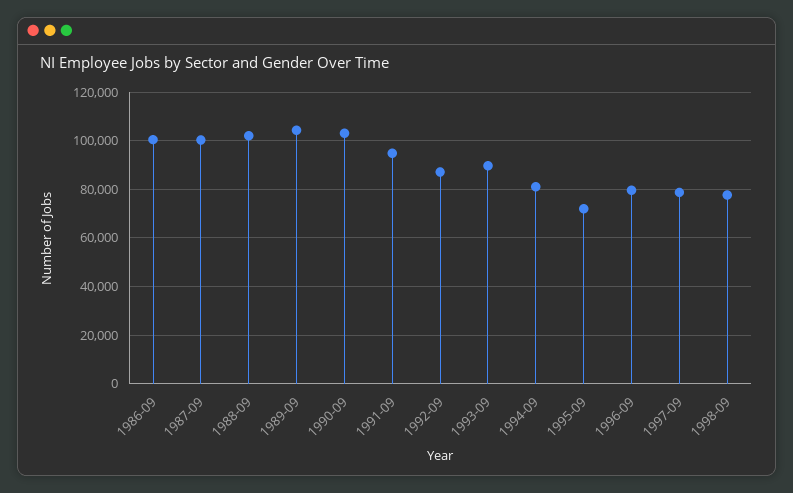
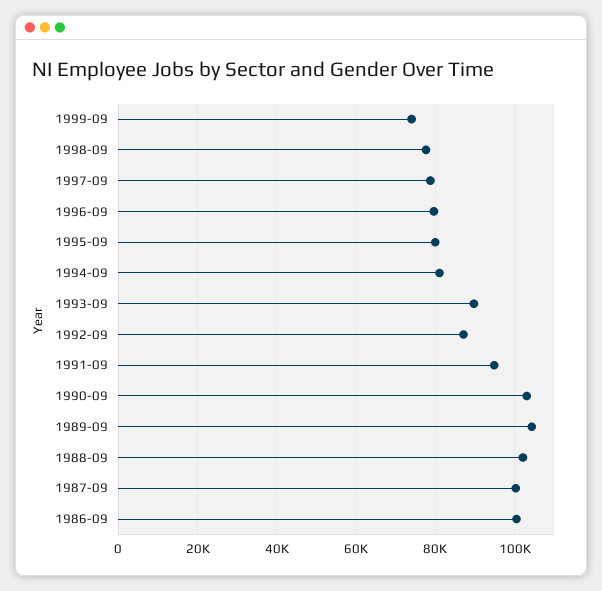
1995-09: 72500 -> 80000
1999-09: none -> 74000

